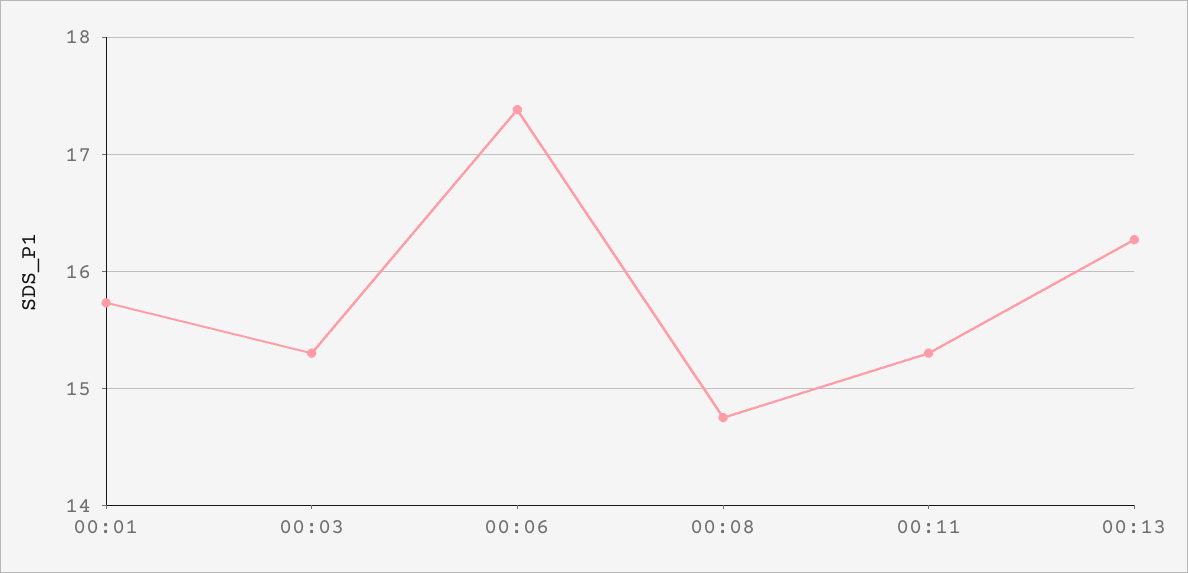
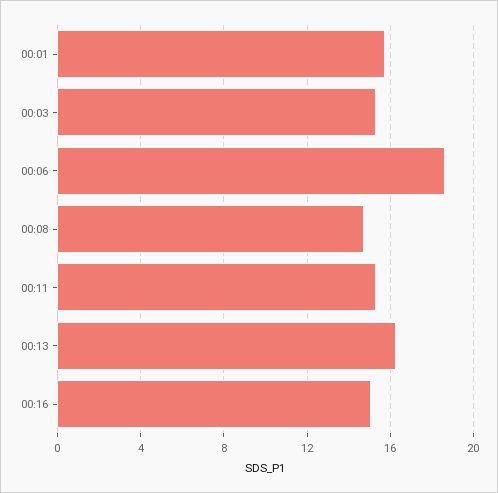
00:06: 17.4 -> 18.5
00:16: none -> 15

